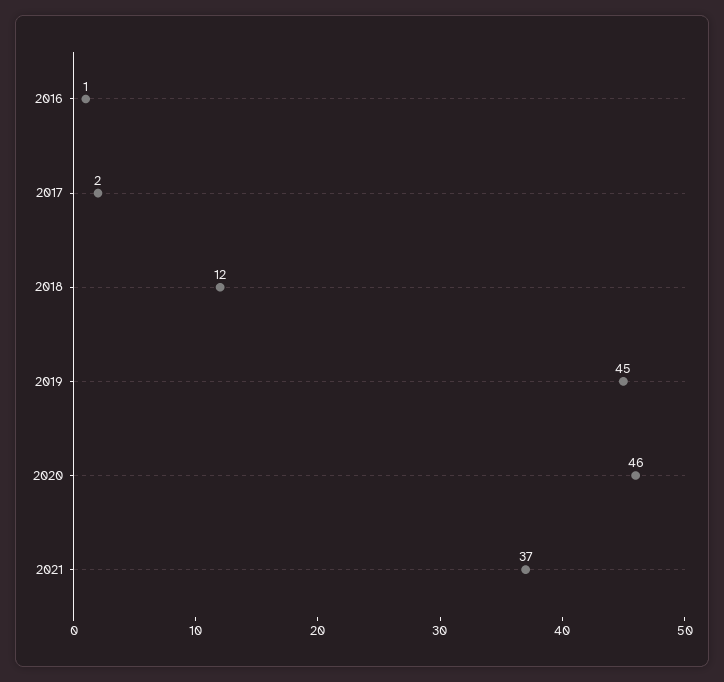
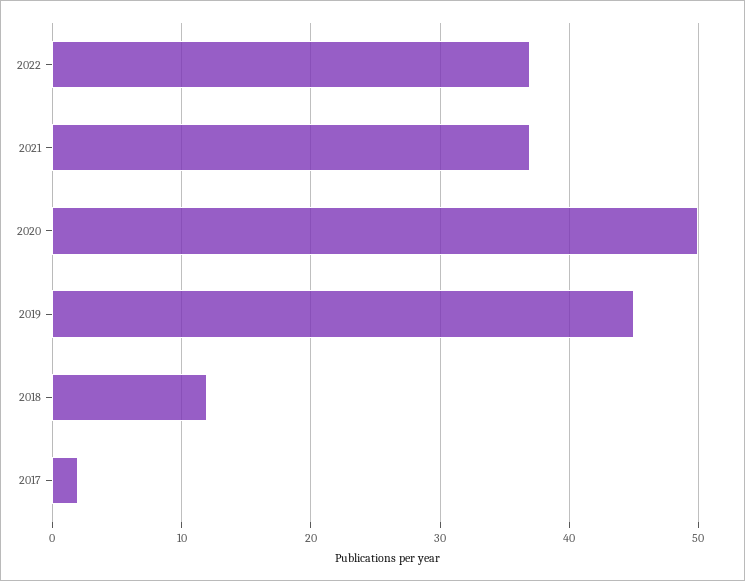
2016: 1 -> none
2020: 46 -> 50
2022: none -> 37

